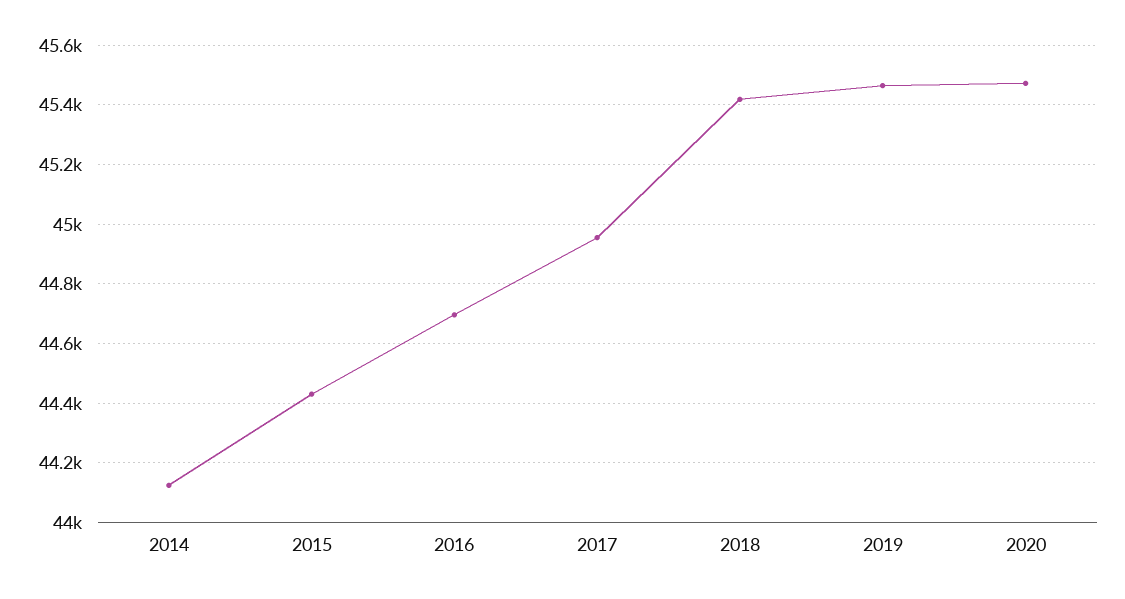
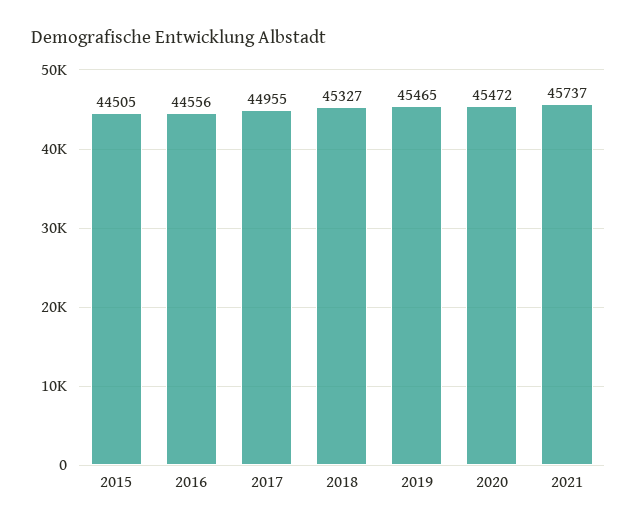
2014: 44125 -> none
2015: 44425 -> 44505
2016: 44700 -> 44556
2018: 45425 -> 45327
2021: none -> 45737

